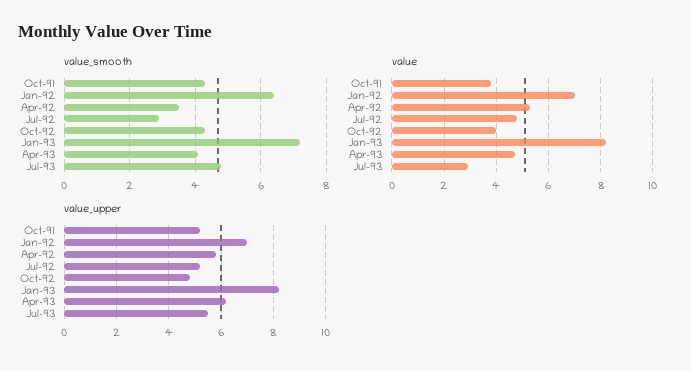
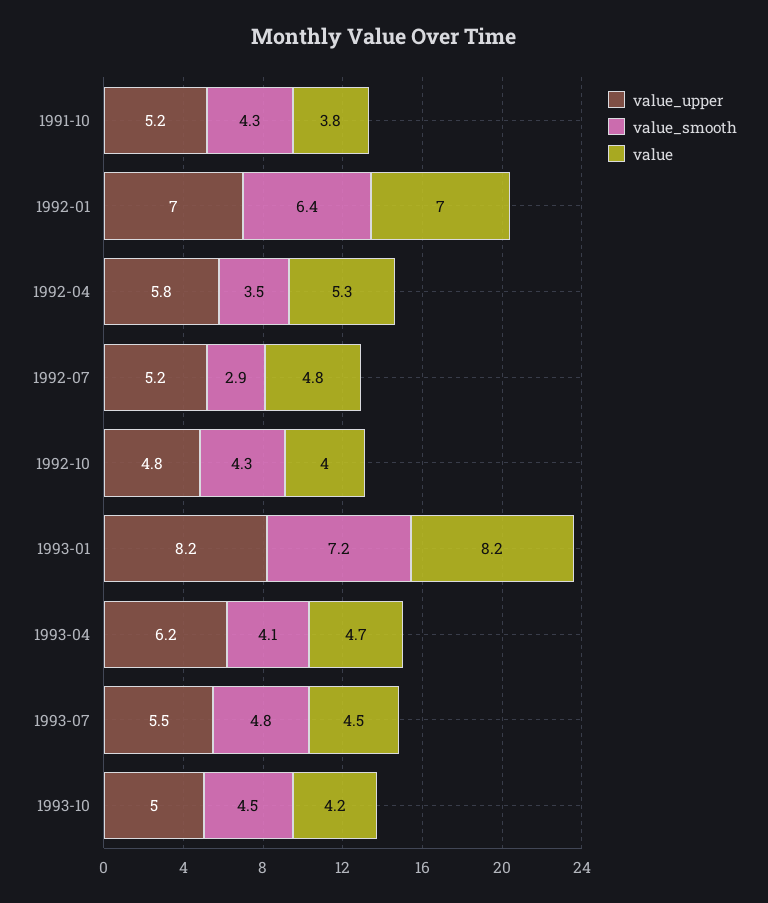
value, Jul-93: 3 -> 4.5
value_upper, 1993-10: none -> 5
value_smooth, 1993-10: none -> 4.5
value, 1993-10: none -> 4.2

